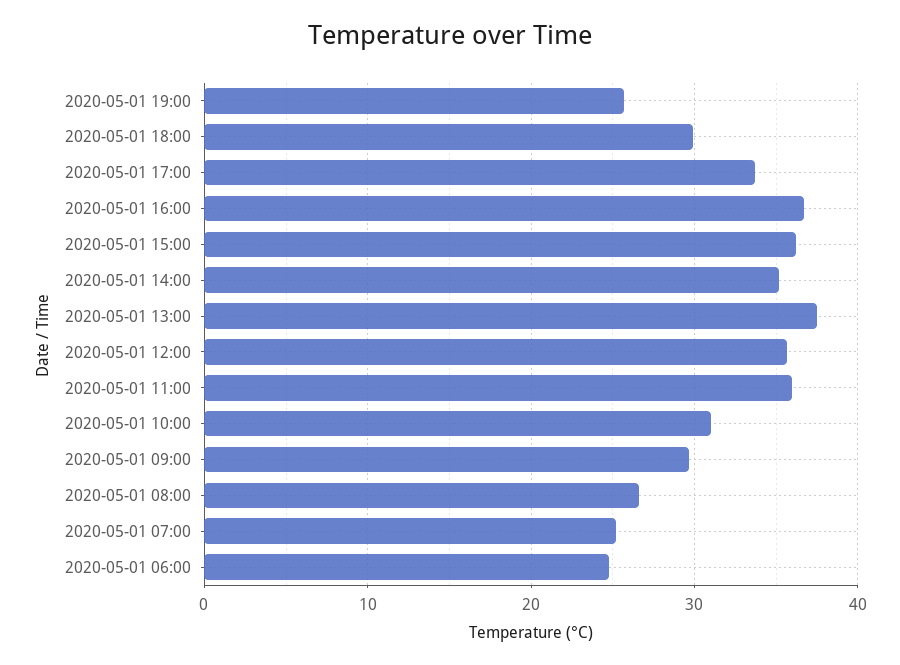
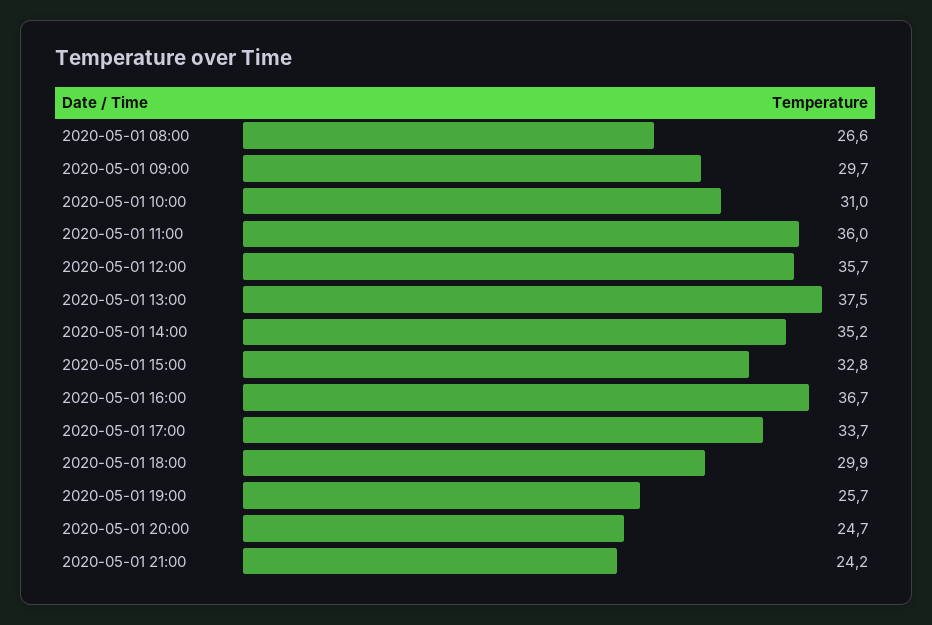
2020-05-01 15:00: 36 -> 32.8
2020-05-01 07:00: 25 -> none
2020-05-01 06:00: 25 -> none
2020-05-01 20:00: none -> 24.7
2020-05-01 21:00: none -> 24.2

